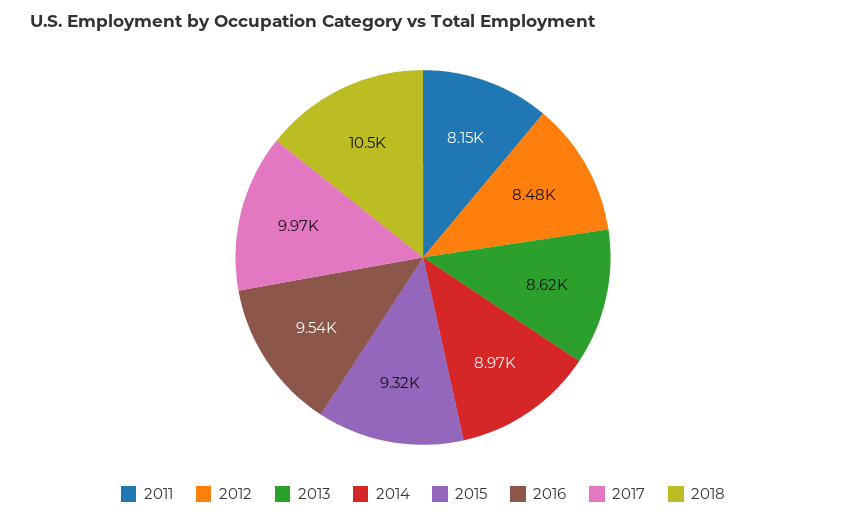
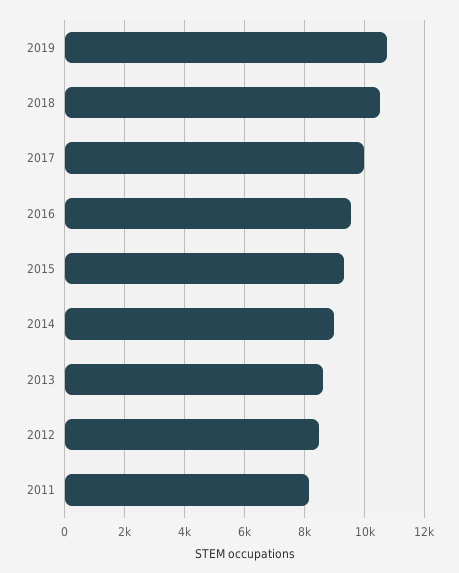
2019: none -> 10750

